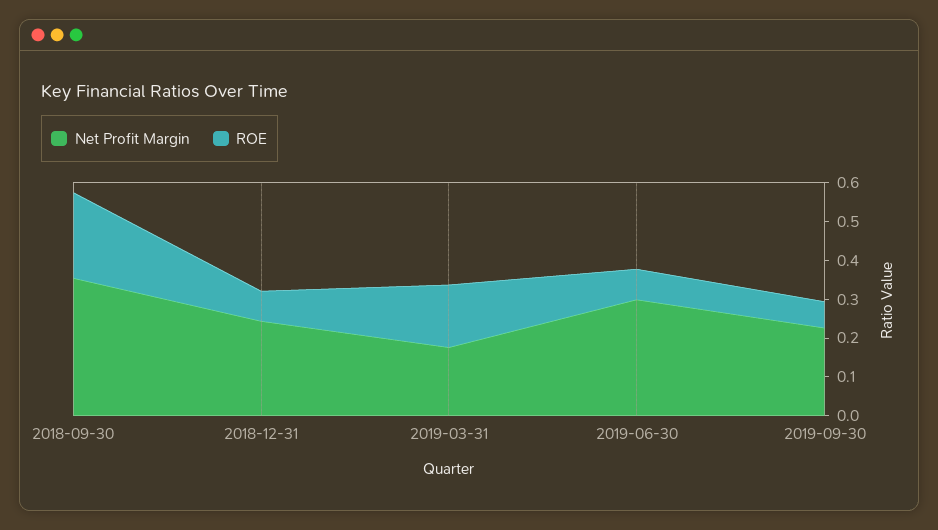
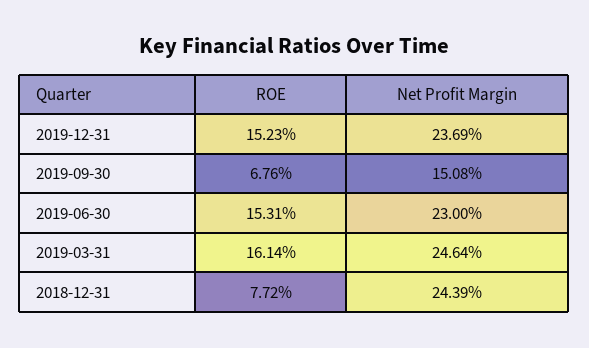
Net Profit Margin, 2018-09-30: 0.35 -> none
ROE, 2018-09-30: 0.225 -> none
Net Profit Margin, 2019-03-31: 0.175 -> 0.2464
Net Profit Margin, 2019-06-30: 0.3 -> 0.23
ROE, 2019-06-30: 0.075 -> 0.1531
Net Profit Margin, 2019-09-30: 0.225 -> 0.1508
ROE, 2019-12-31: none -> 0.1523
Net Profit Margin, 2019-12-31: none -> 0.2369

